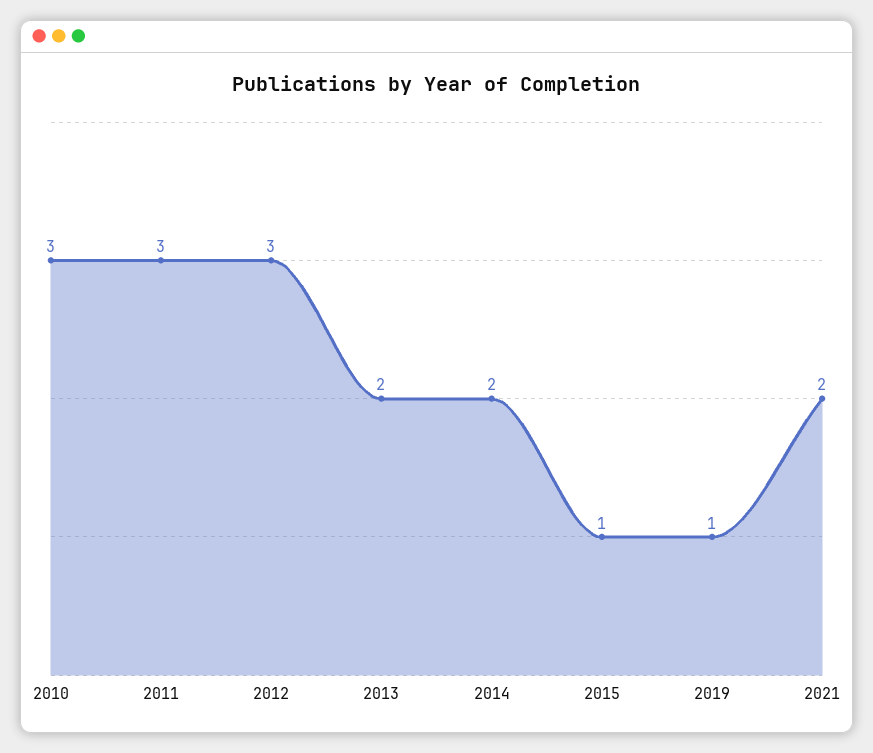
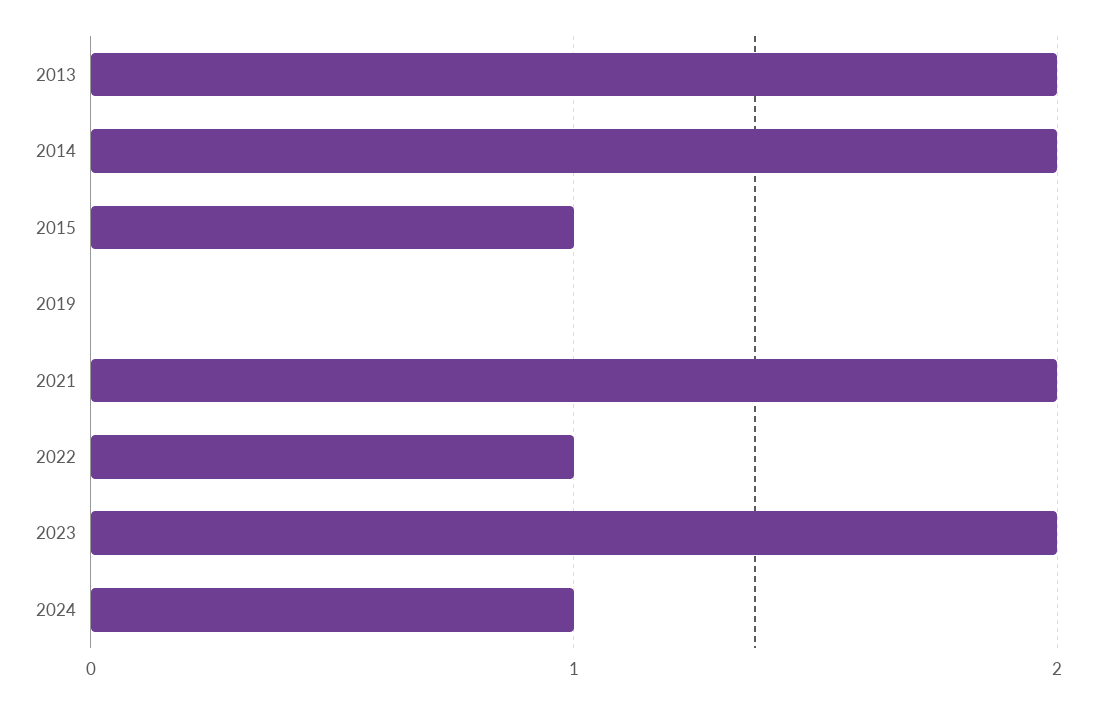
2010: 3 -> none
2011: 3 -> none
2012: 3 -> none
2019: 1 -> 0
2022: none -> 1
2023: none -> 2
2024: none -> 1

